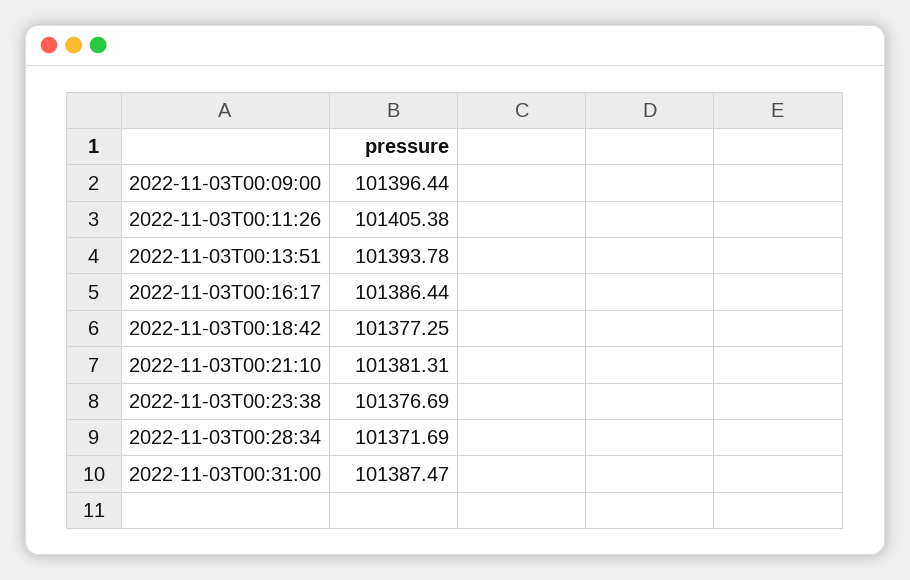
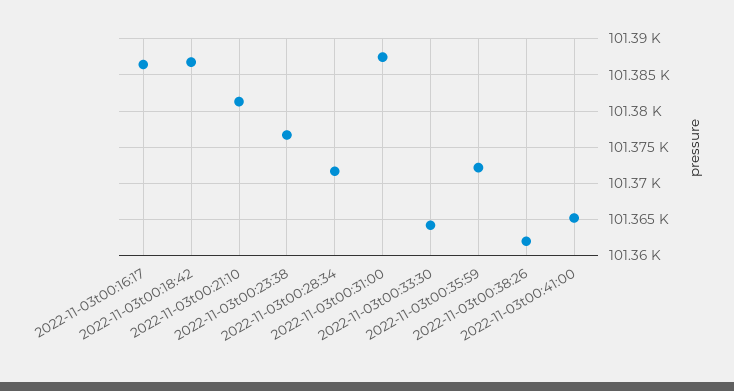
2022-11-03T00:09:00: 101396.44 -> none
2022-11-03T00:11:26: 101405.38 -> none
2022-11-03T00:13:51: 101393.78 -> none
2022-11-03T00:18:42: 101377.25 -> 101387
2022-11-03t00:33:30: none -> 101364
2022-11-03t00:35:59: none -> 101372
2022-11-03t00:38:26: none -> 101362
2022-11-03t00:41:00: none -> 101365

